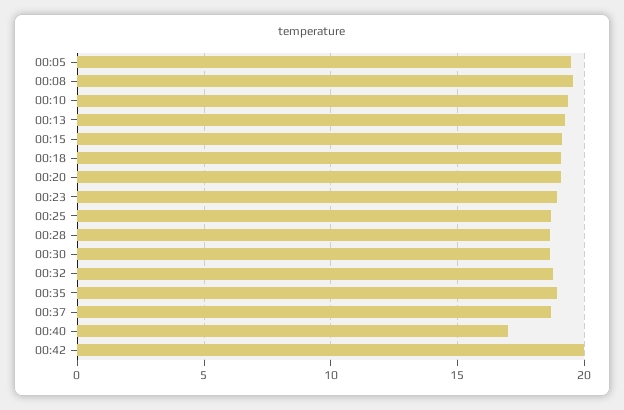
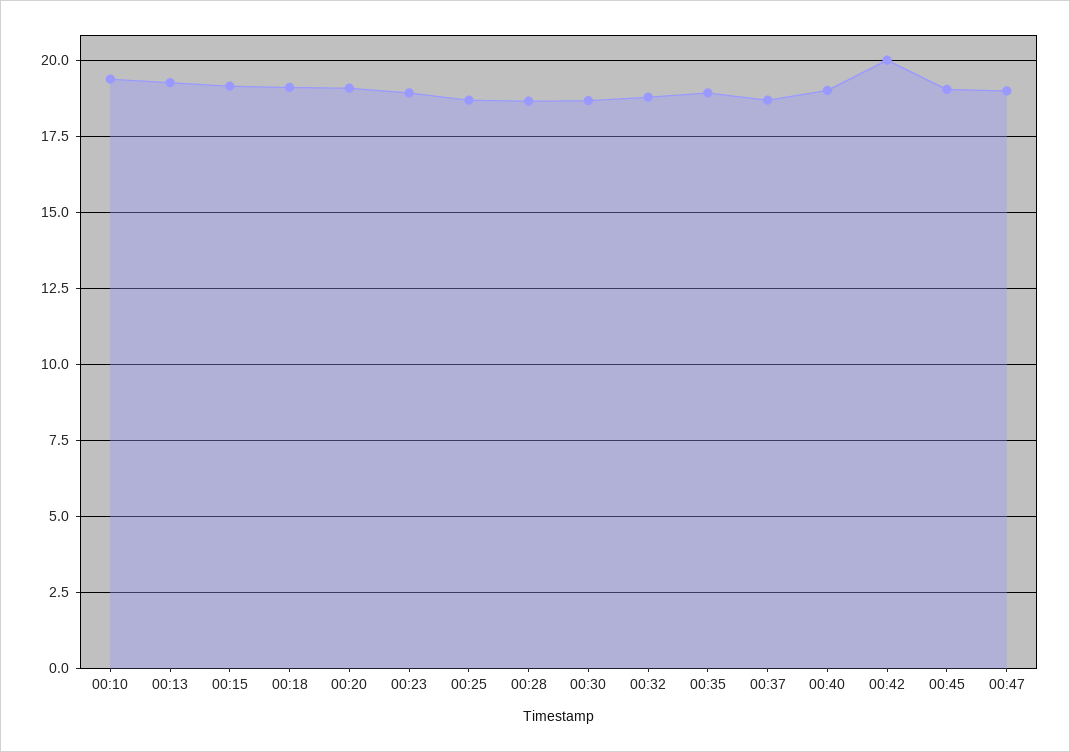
00:05: 19.5 -> none
00:08: 19.5 -> none
00:40: 17 -> 19
00:45: none -> 19
00:47: none -> 19

